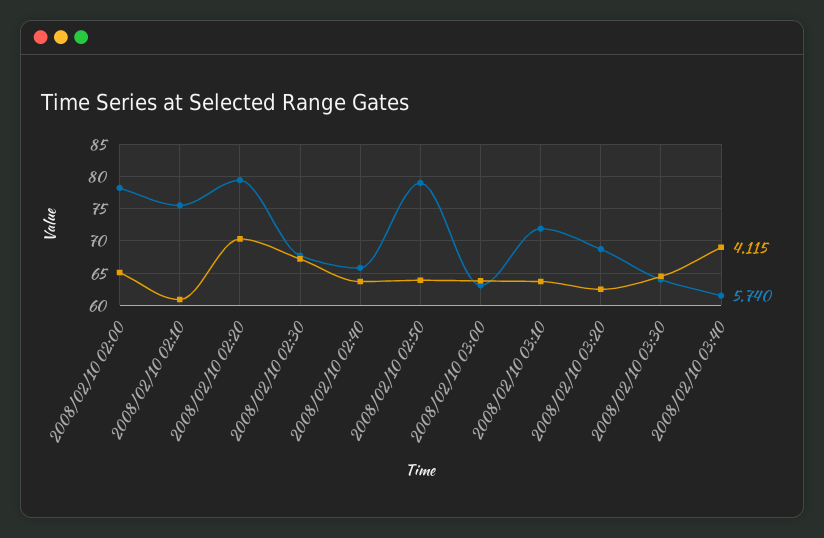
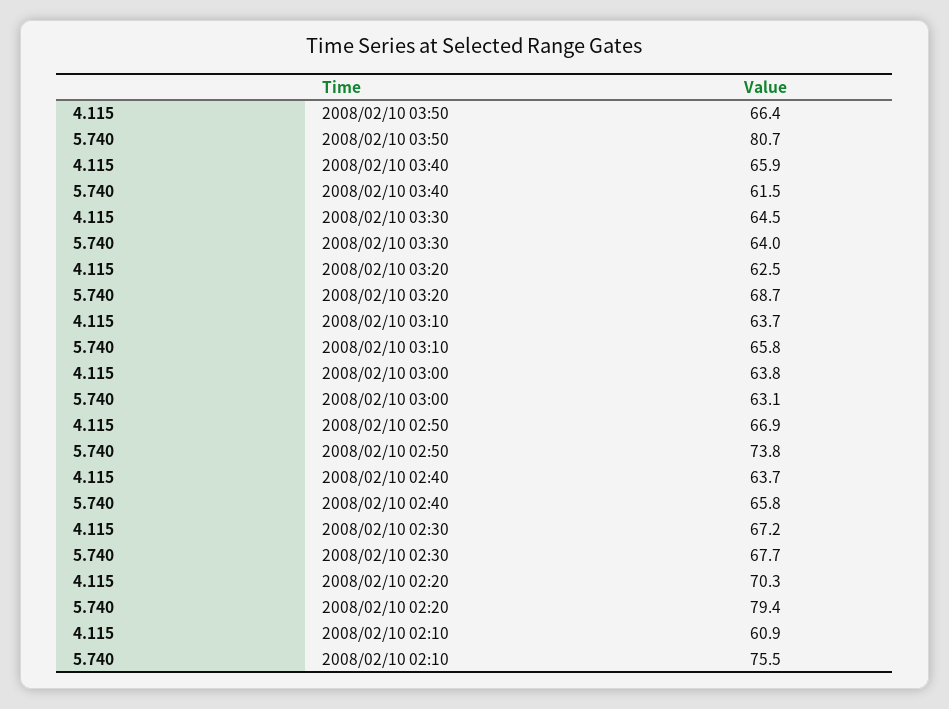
4.115, 2008/02/10 02:00: 65 -> none
5.740, 2008/02/10 02:00: 78 -> none
4.115, 2008/02/10 02:50: 64 -> 66.9
5.740, 2008/02/10 02:50: 79 -> 73.8
5.740, 2008/02/10 03:10: 72 -> 65.8
4.115, 2008/02/10 03:40: 69 -> 65.9
4.115, 2008/02/10 03:50: none -> 66.4
5.740, 2008/02/10 03:50: none -> 80.7

